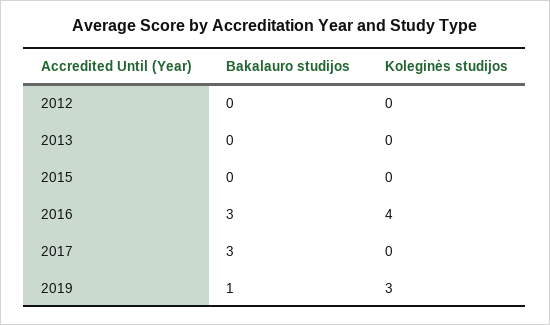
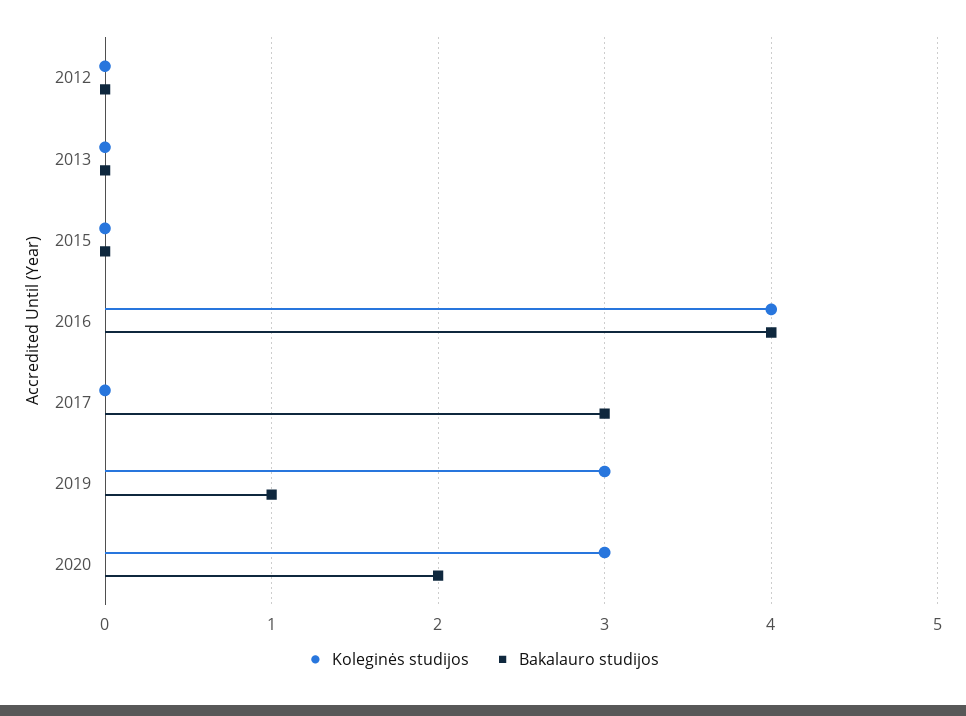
Bakalauro studijos, 2016: 3 -> 4
Koleginės studijos, 2020: none -> 3
Bakalauro studijos, 2020: none -> 2

